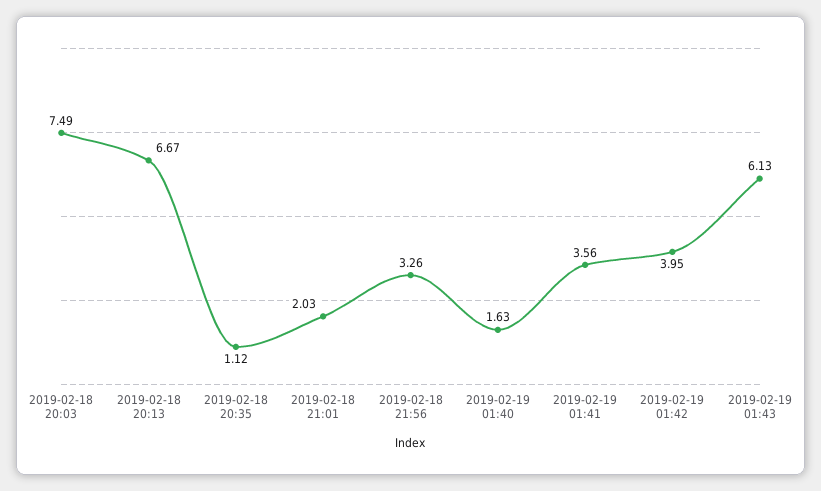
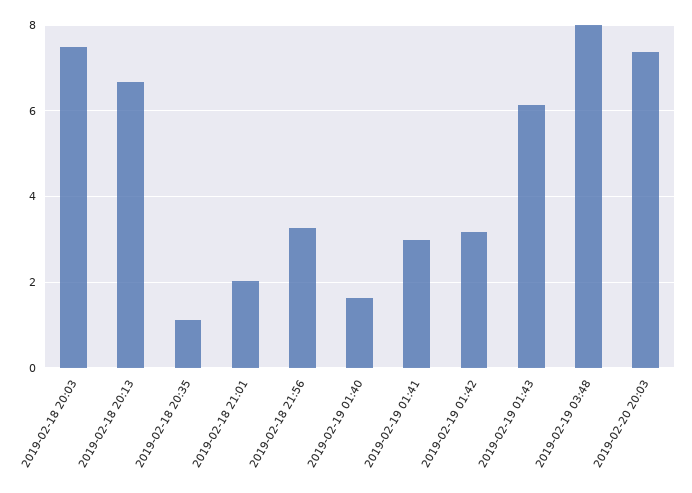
2019-02-19 01:41: 3.56 -> 3
2019-02-19 01:42: 3.95 -> 3.2
2019-02-19 03:48: none -> 8
2019-02-20 20:03: none -> 7.4

